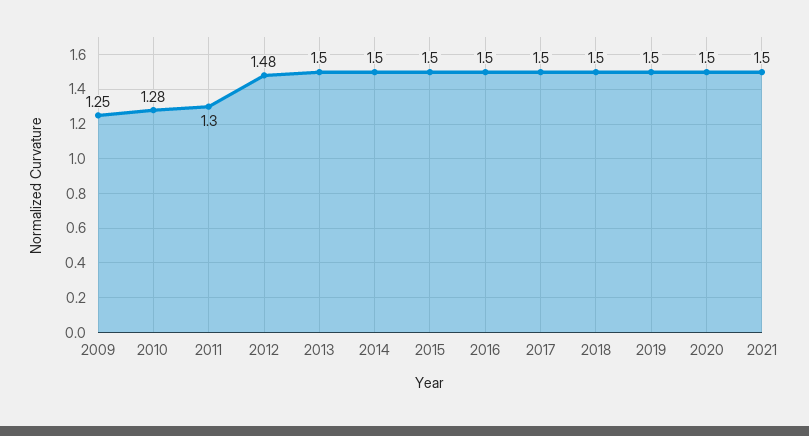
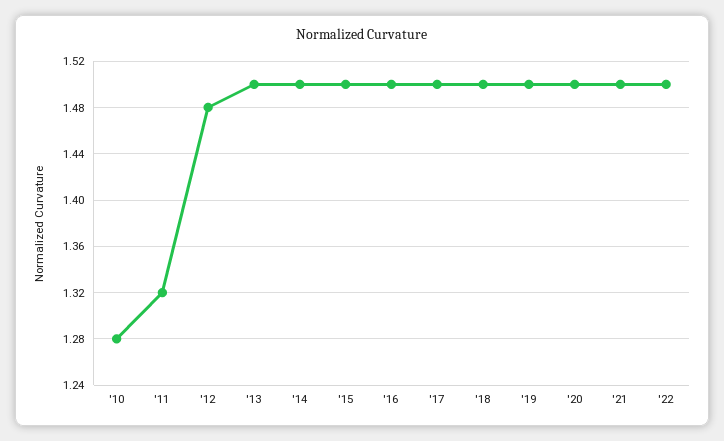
2009: 1.25 -> none
2011: 1.3 -> 1.32
'22: none -> 1.5

